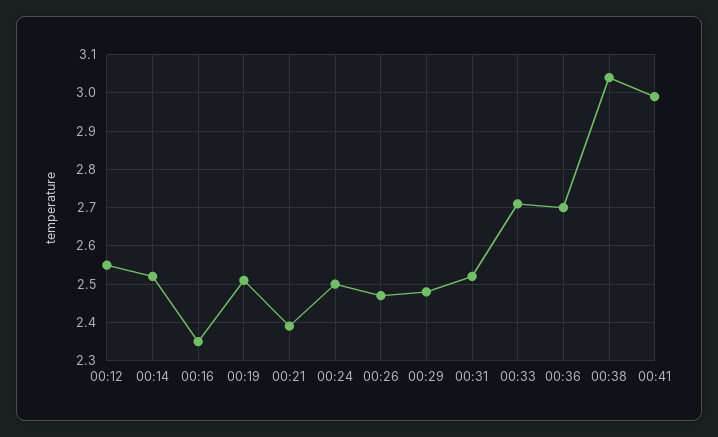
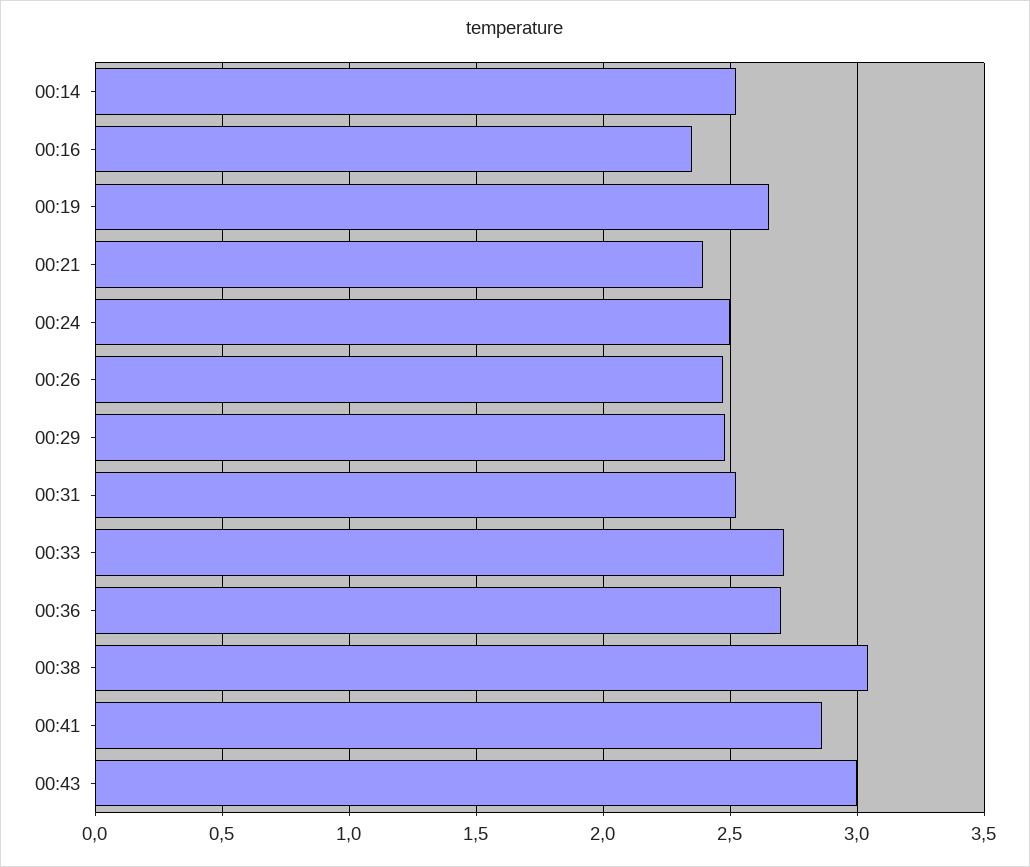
00:12: 2.55 -> none
00:19: 2.5 -> 2.65
00:41: 3 -> 2.85
00:43: none -> 3

